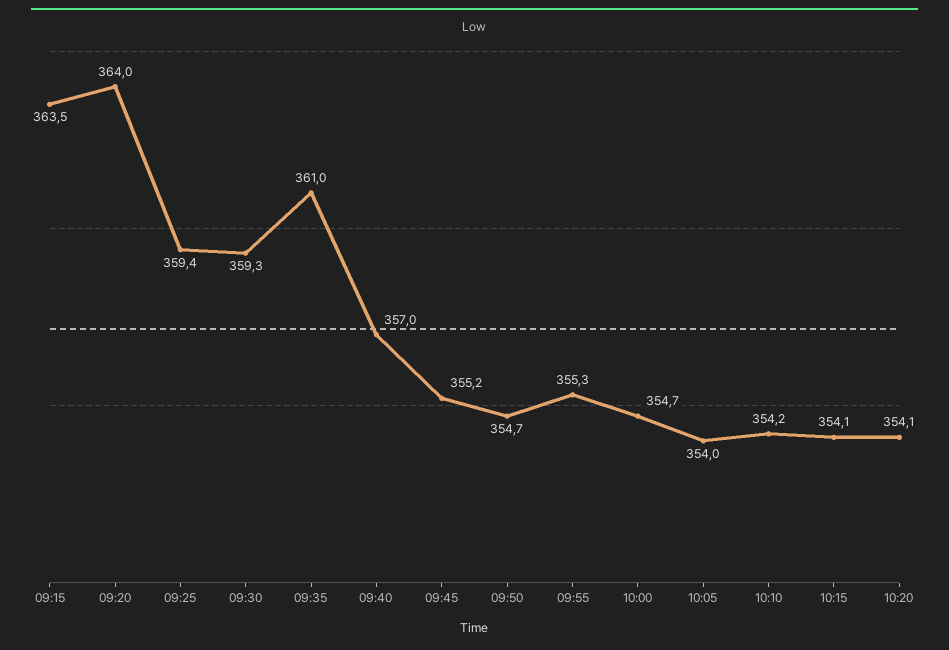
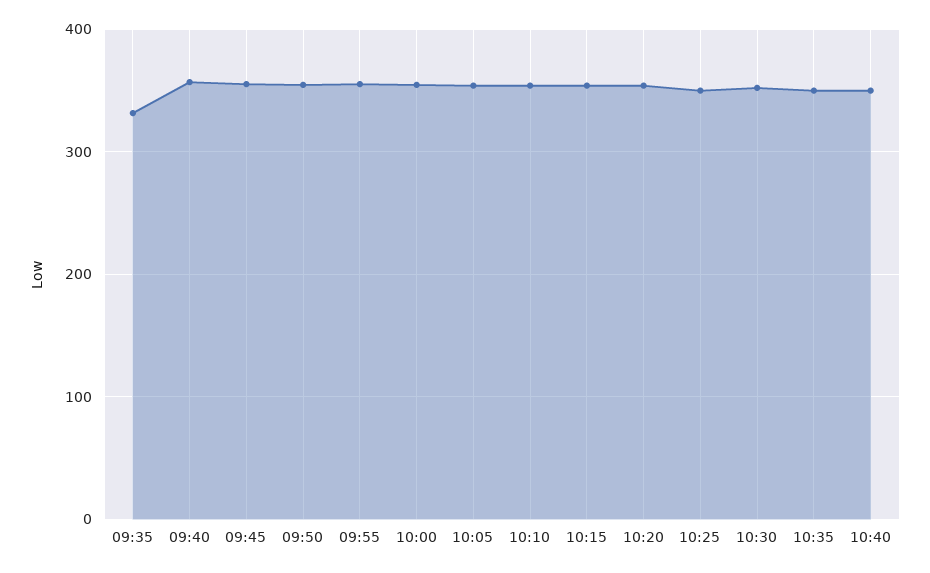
09:15: 363.5 -> none
09:20: 364 -> none
09:25: 359.4 -> none
09:30: 359.3 -> none
09:35: 361 -> 330
10:25: none -> 350
10:30: none -> 350
10:35: none -> 350
10:40: none -> 350

